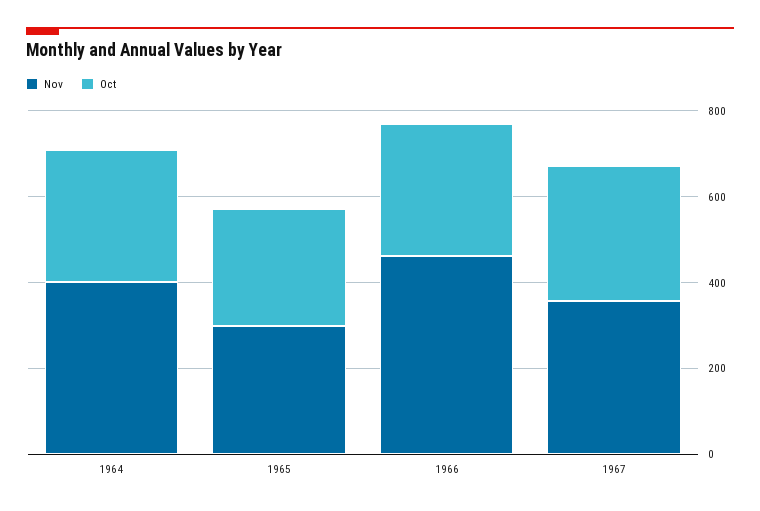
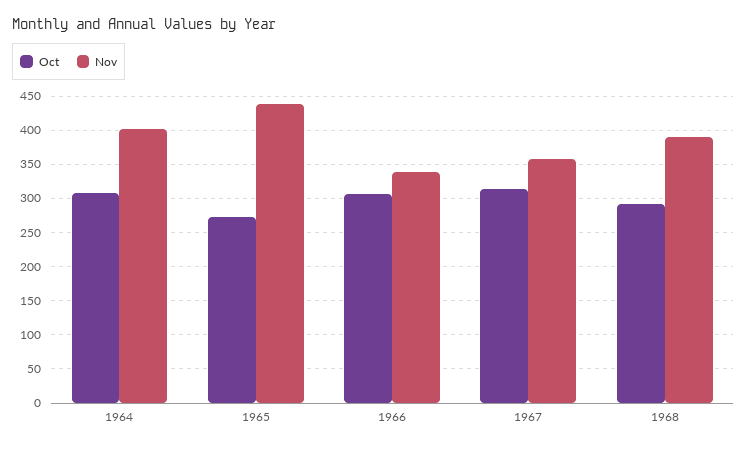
Nov, 1965: 300 -> 440
Nov, 1966: 450 -> 340
Oct, 1968: none -> 290
Nov, 1968: none -> 390

